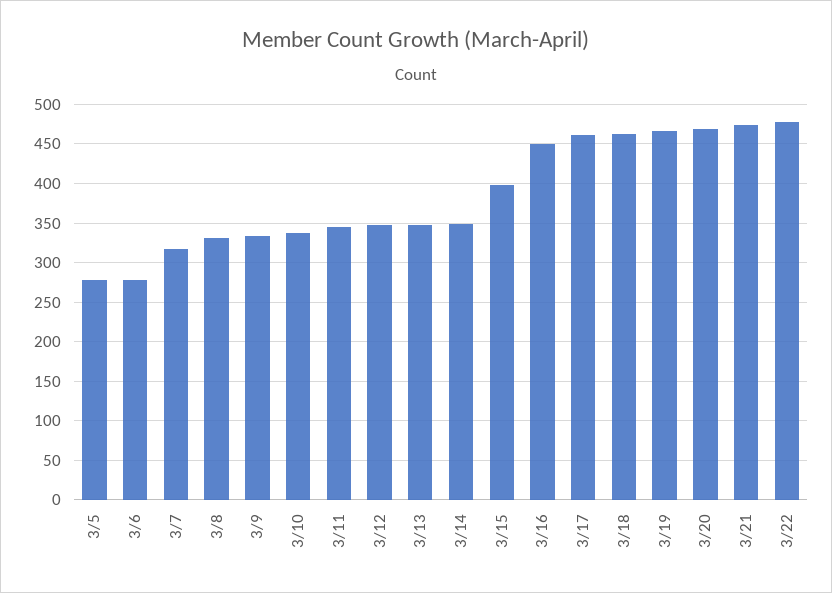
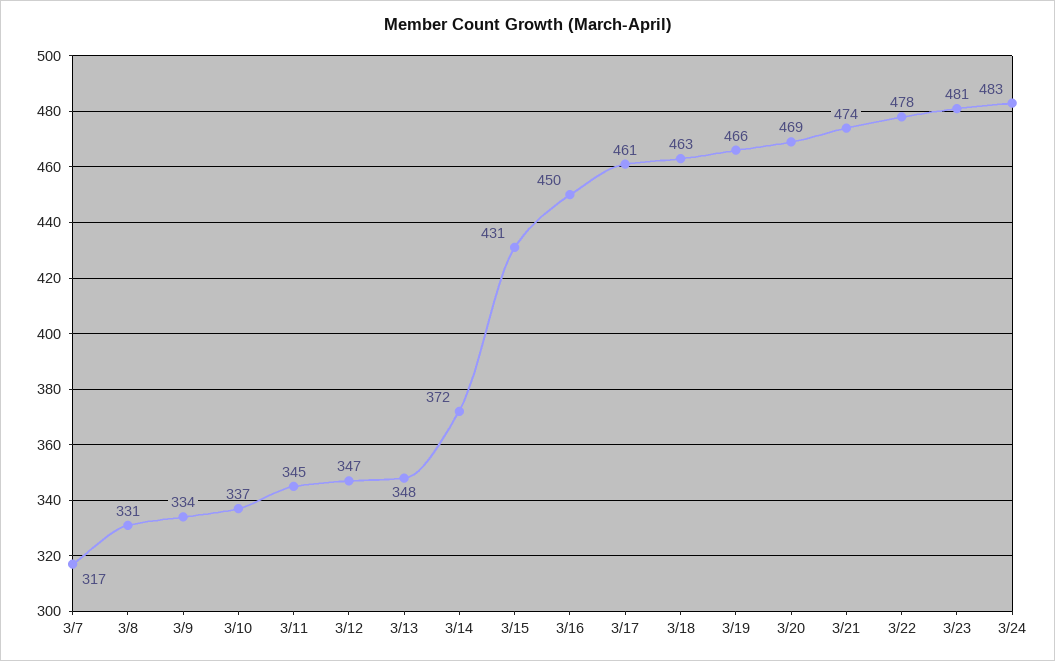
3/5: 280 -> none
3/6: 280 -> none
3/14: 350 -> 372
3/15: 400 -> 431
3/23: none -> 481
3/24: none -> 483

